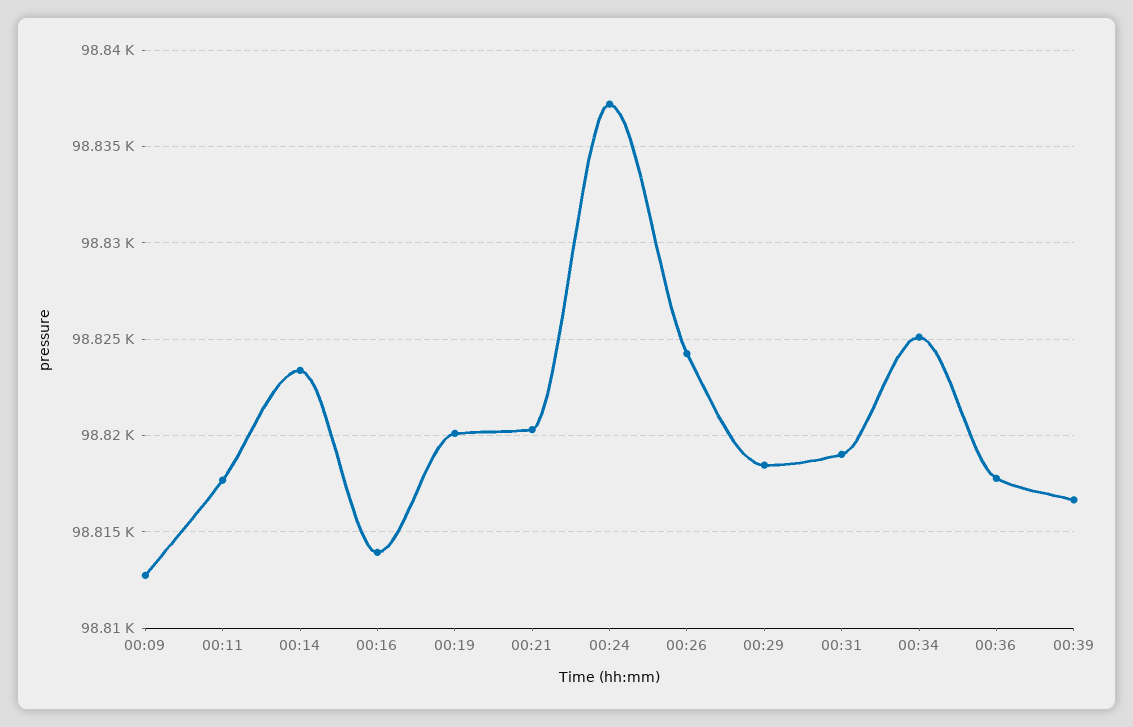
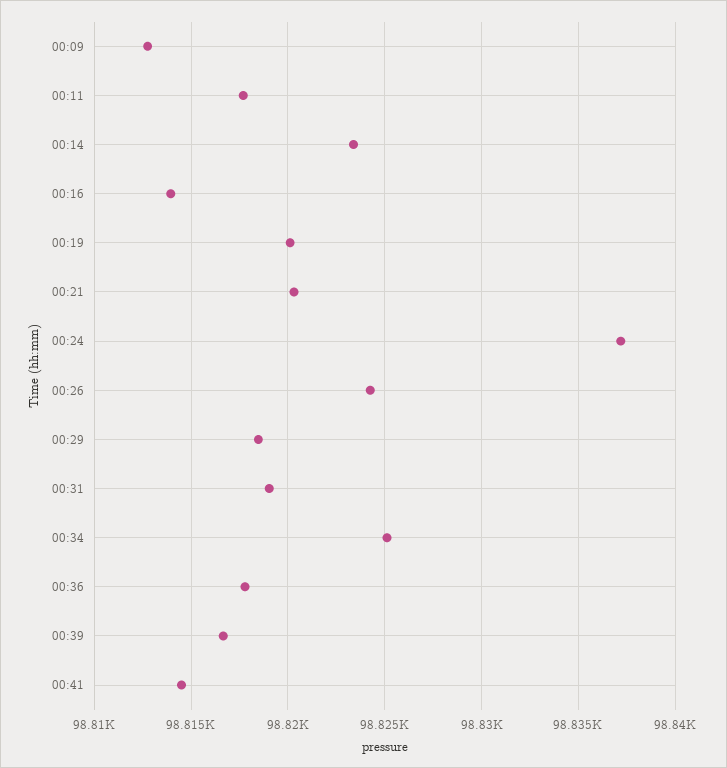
00:41: none -> 98814.5

